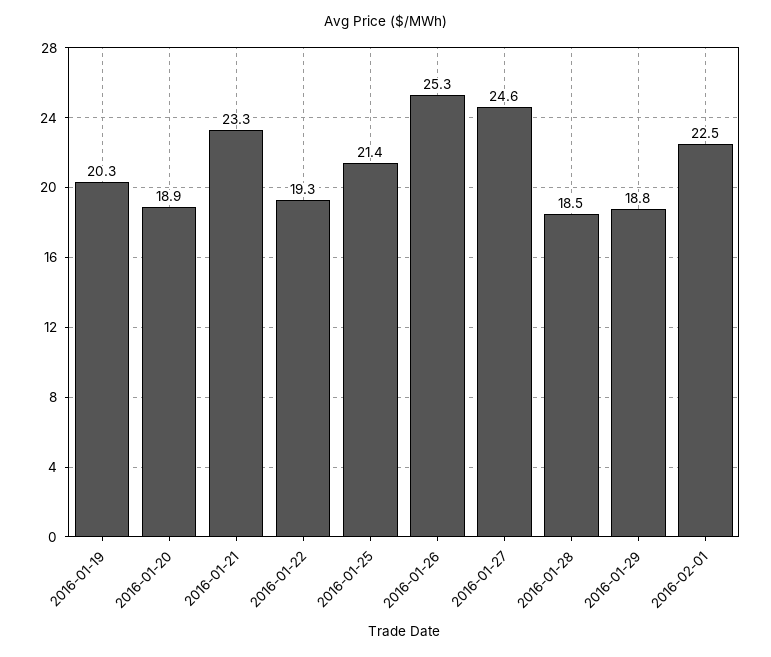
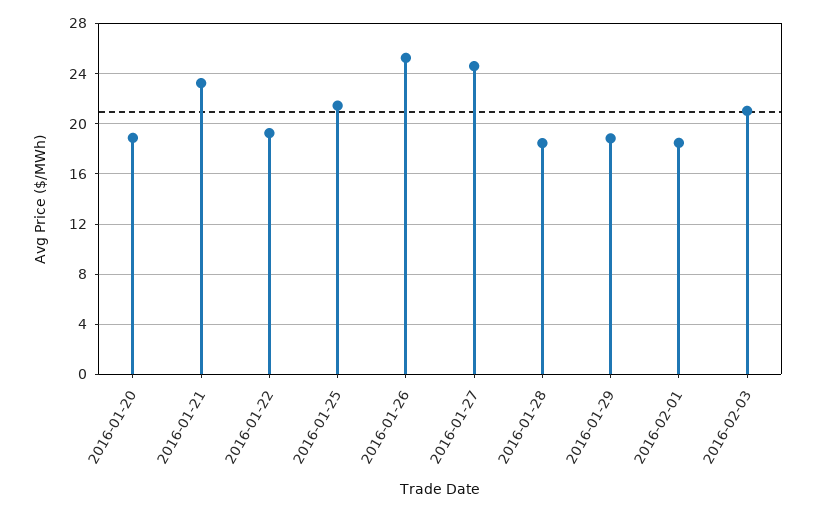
2016-01-19: 20.3 -> none
2016-02-01: 22.5 -> 18.5
2016-02-03: none -> 21

